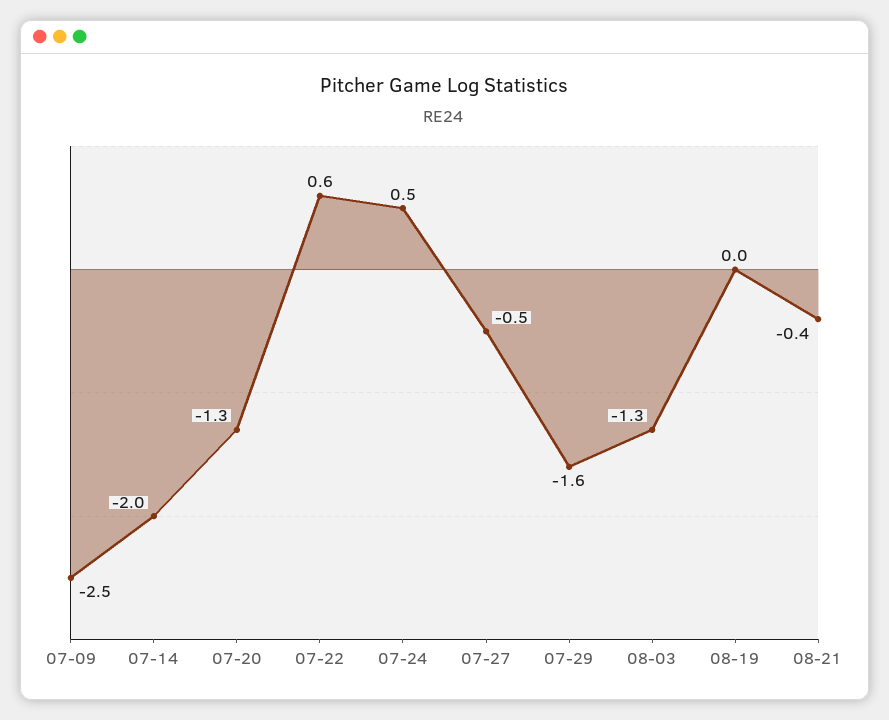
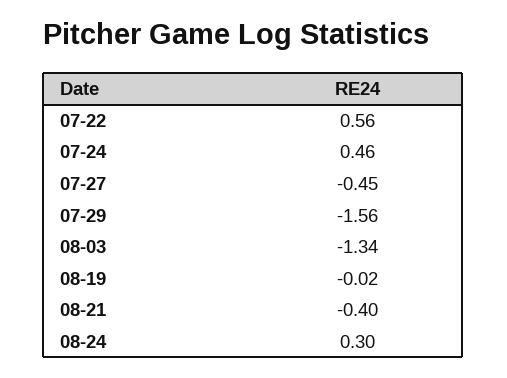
07-09: -2.5 -> none
07-14: -2 -> none
07-20: -1.3 -> none
08-24: none -> 0.3

